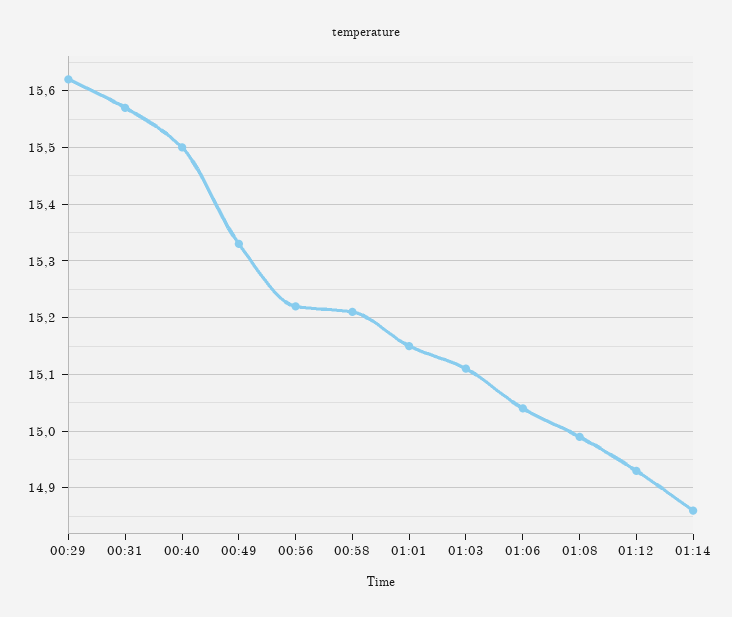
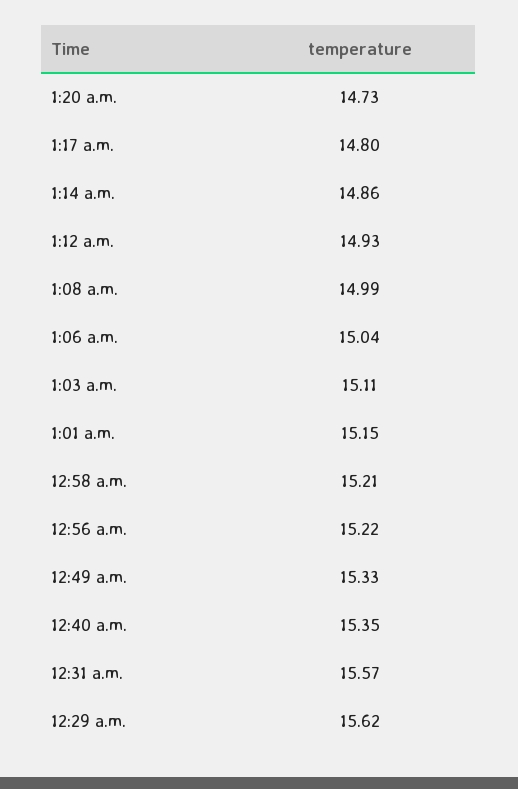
00:40: 15.5 -> 15.35
1:20 a.m.: none -> 14.73
1:17 a.m.: none -> 14.8

